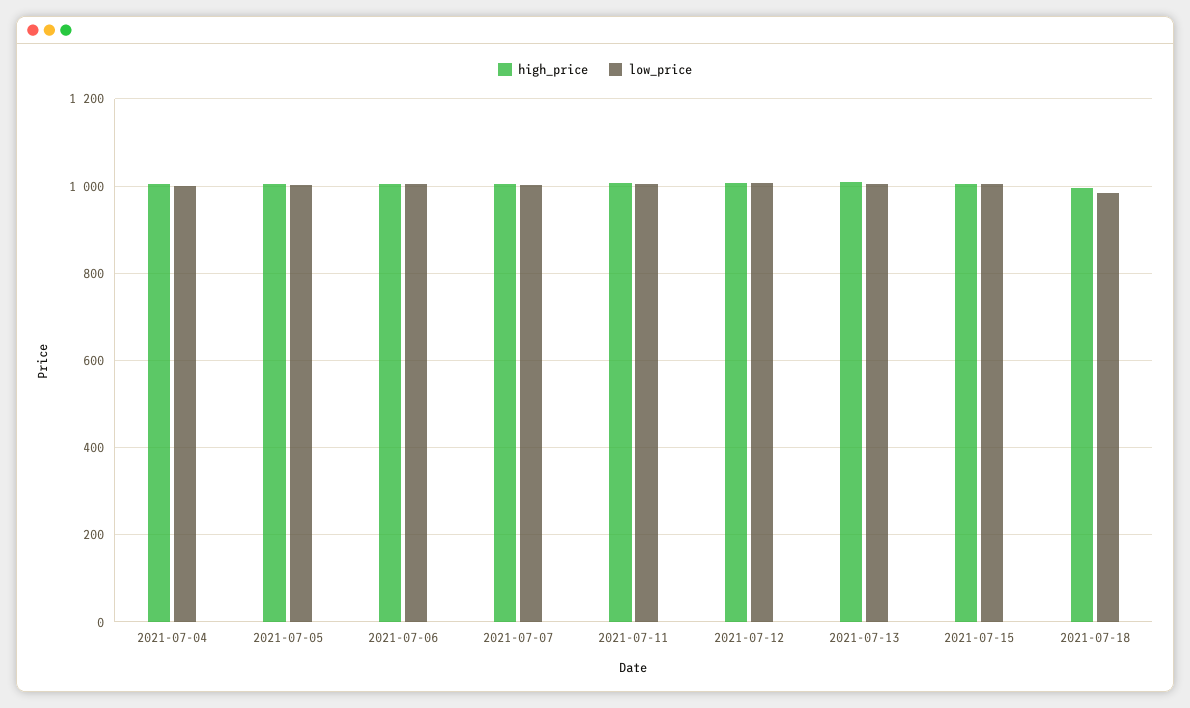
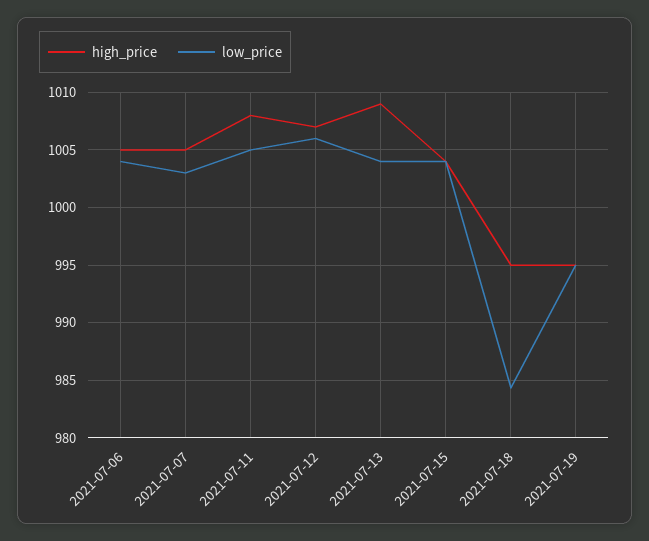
high_price, 2021-07-04: 1000 -> none
low_price, 2021-07-04: 1000 -> none
high_price, 2021-07-05: 1000 -> none
low_price, 2021-07-05: 1000 -> none
high_price, 2021-07-19: none -> 995
low_price, 2021-07-19: none -> 995

